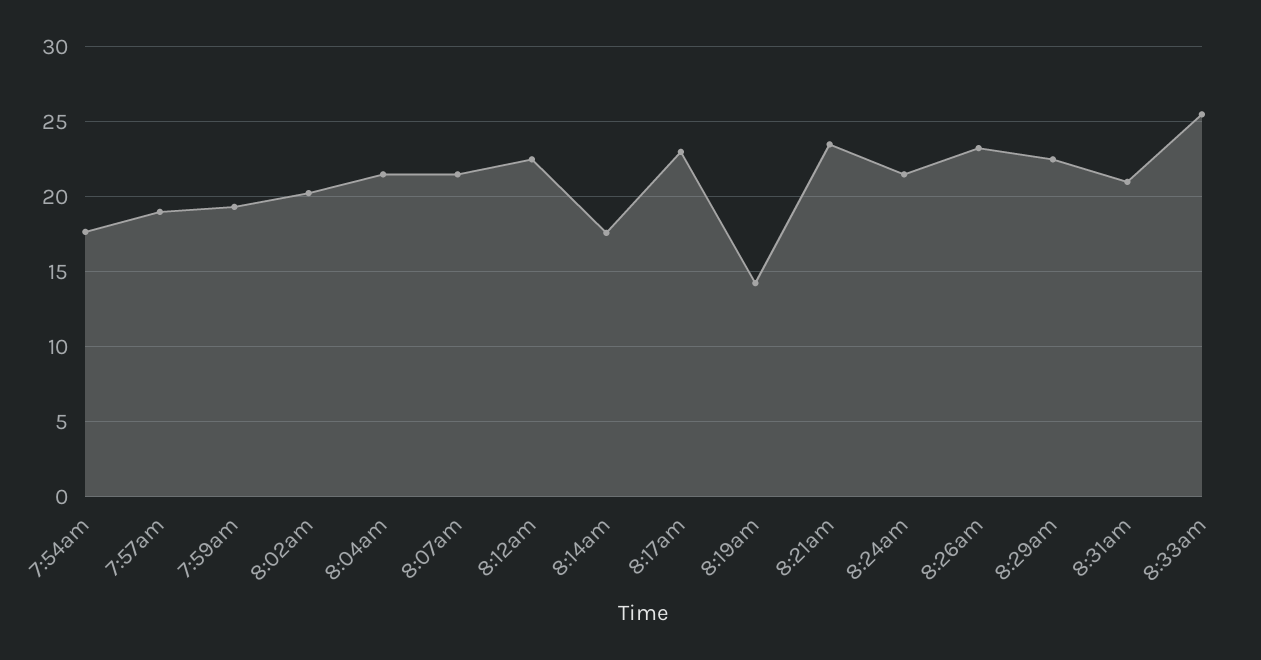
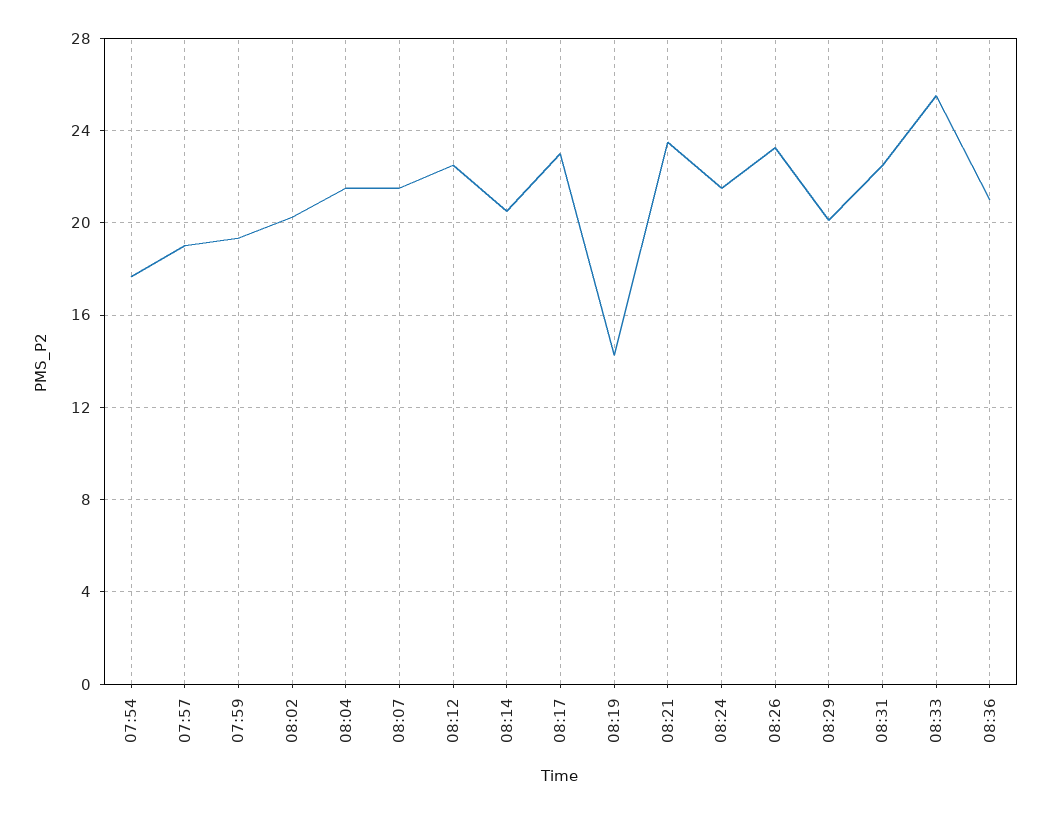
8:14am: 17.5 -> 20.5
8:29am: 22.5 -> 20
8:31am: 21 -> 22.5
08:36: none -> 21

